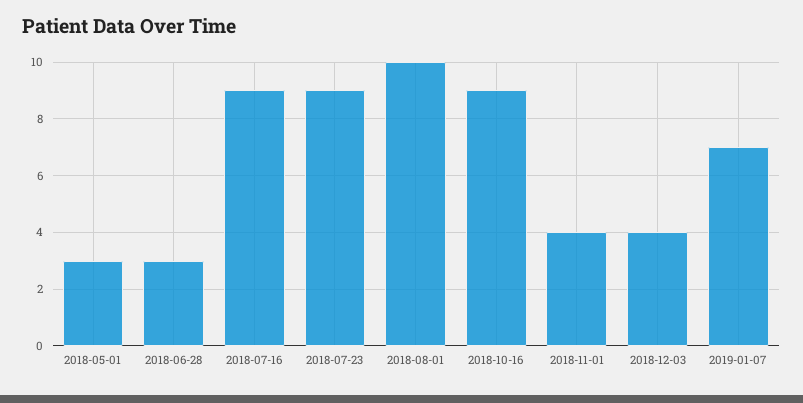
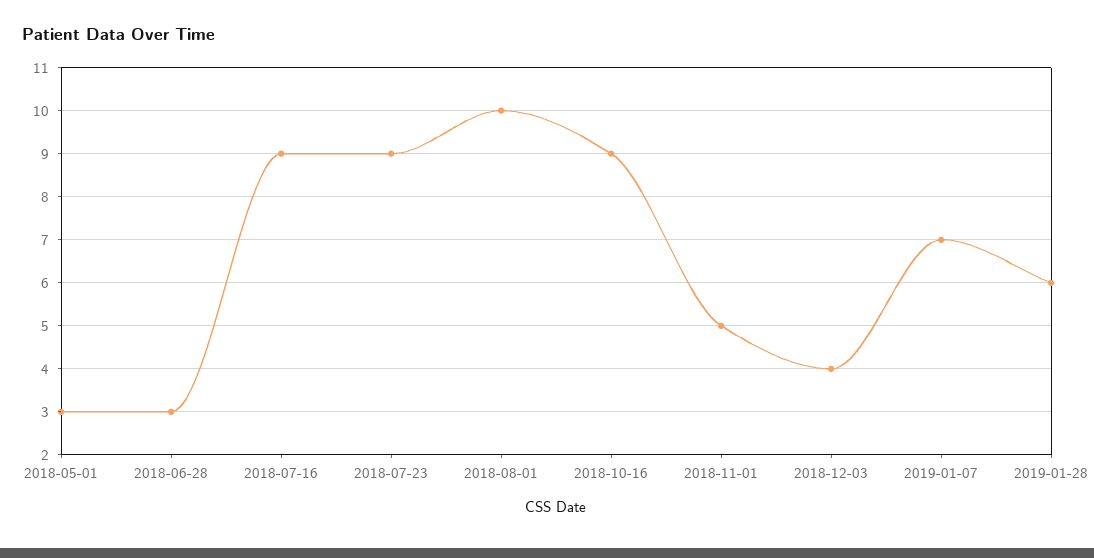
2018-11-01: 4 -> 5
2019-01-28: none -> 6

